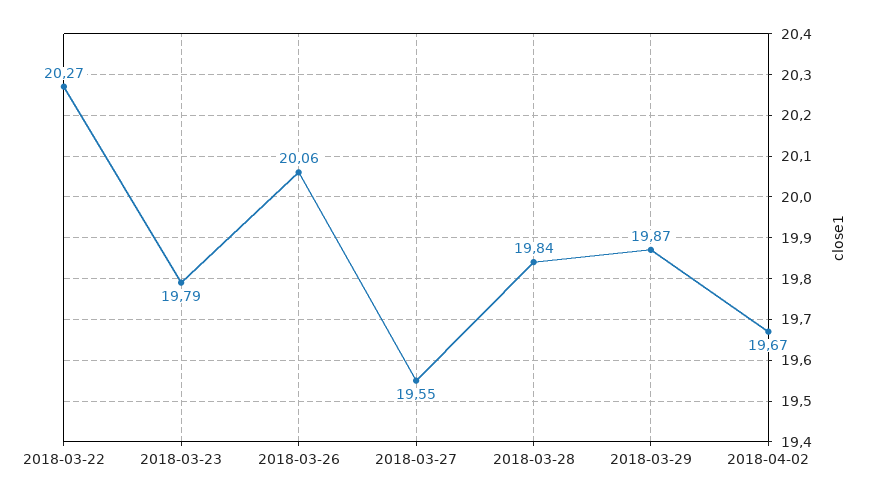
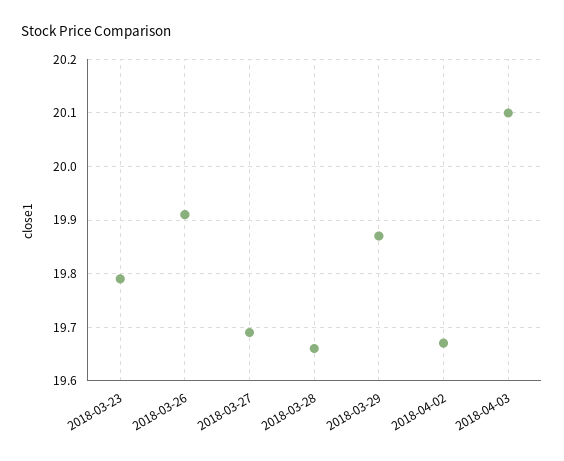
2018-03-22: 20.27 -> none
2018-03-26: 20.06 -> 19.9
2018-03-27: 19.55 -> 19.7
2018-03-28: 19.84 -> 19.65
2018-04-03: none -> 20.1

